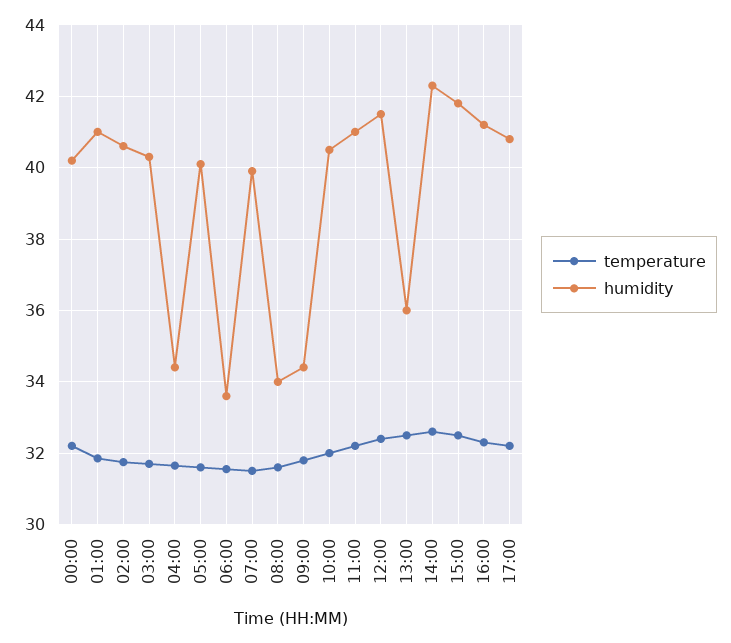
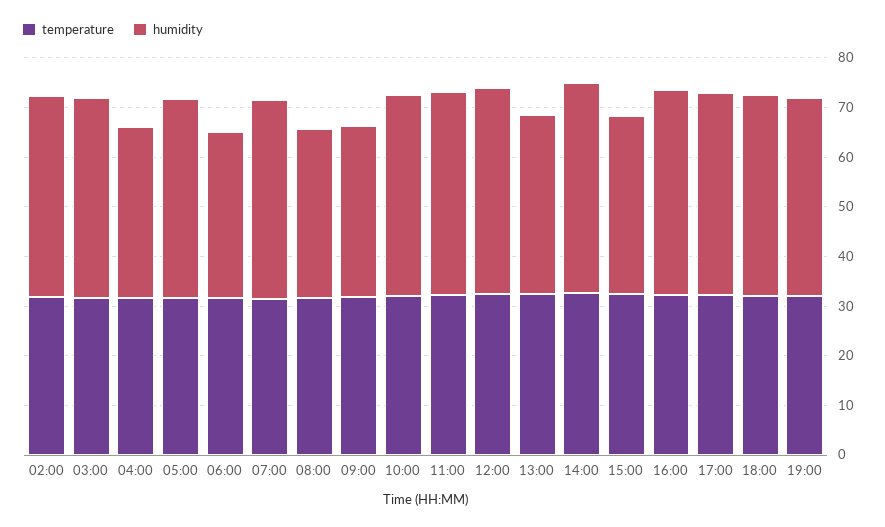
temperature, 00:00: 32.2 -> none
humidity, 00:00: 40.2 -> none
temperature, 01:00: 31.8 -> none
humidity, 01:00: 41 -> none
humidity, 15:00: 41.8 -> 36
temperature, 18:00: none -> 32
humidity, 18:00: none -> 40
temperature, 19:00: none -> 32
humidity, 19:00: none -> 40

